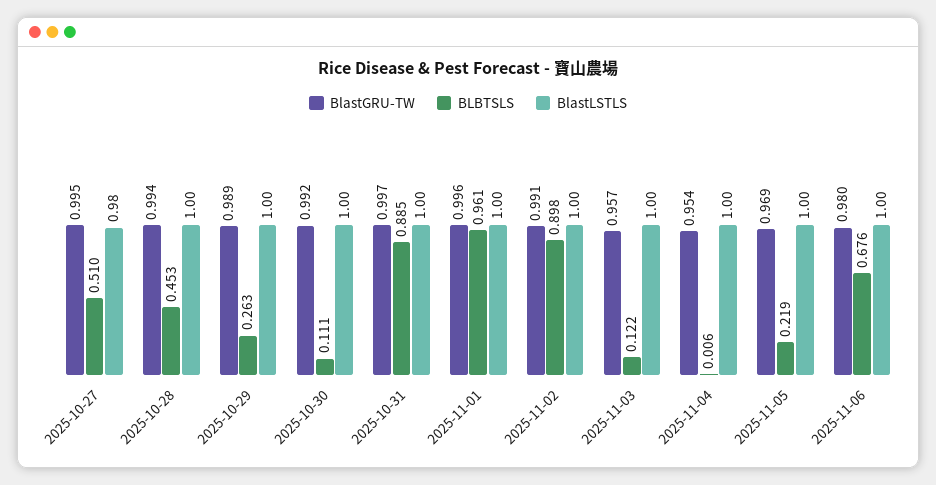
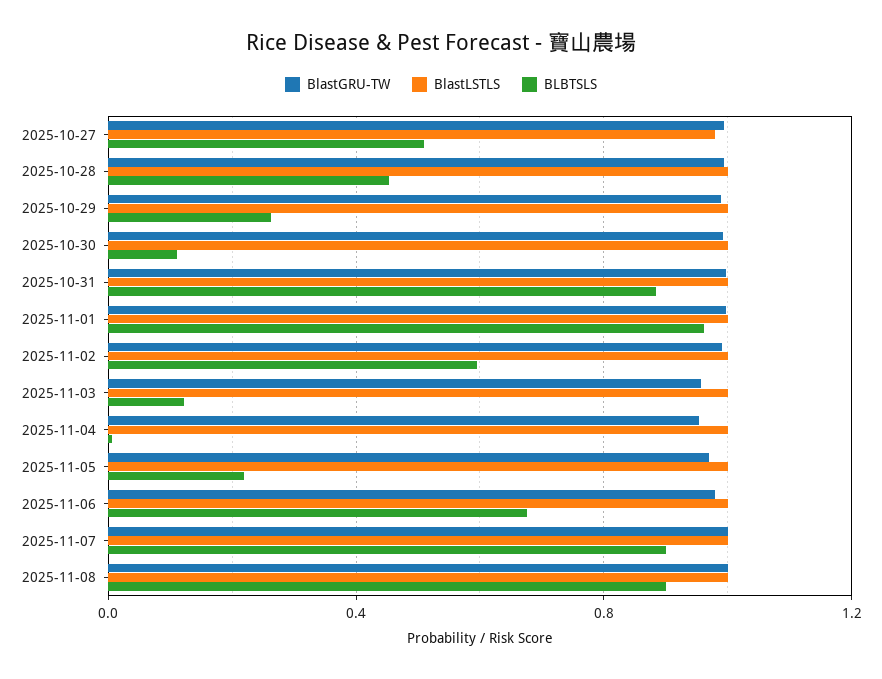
BLBTSLS, 2025-11-02: 0.898 -> 0.6
BlastGRU-TW, 2025-11-07: none -> 1
BlastLSTLS, 2025-11-07: none -> 1
BLBTSLS, 2025-11-07: none -> 0.9
BlastGRU-TW, 2025-11-08: none -> 1
BlastLSTLS, 2025-11-08: none -> 1
BLBTSLS, 2025-11-08: none -> 0.9

